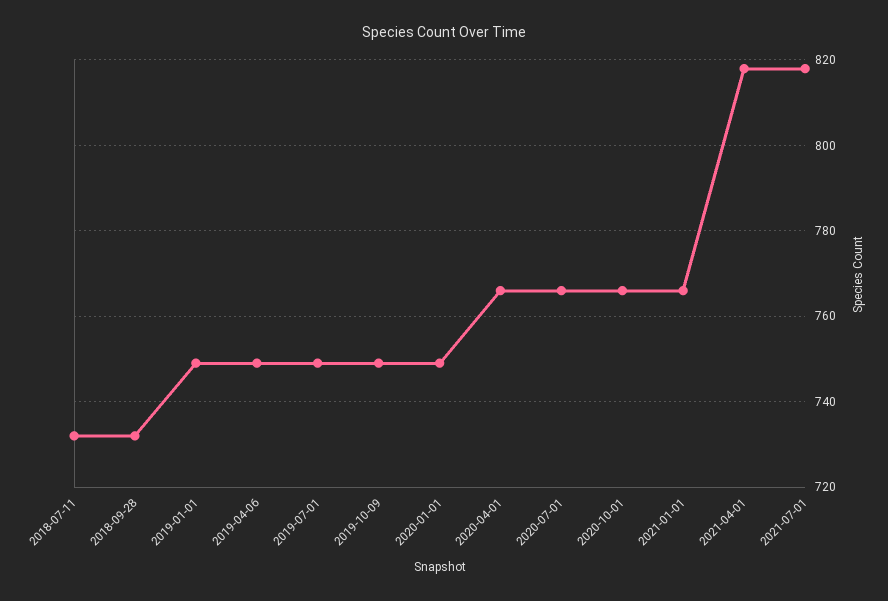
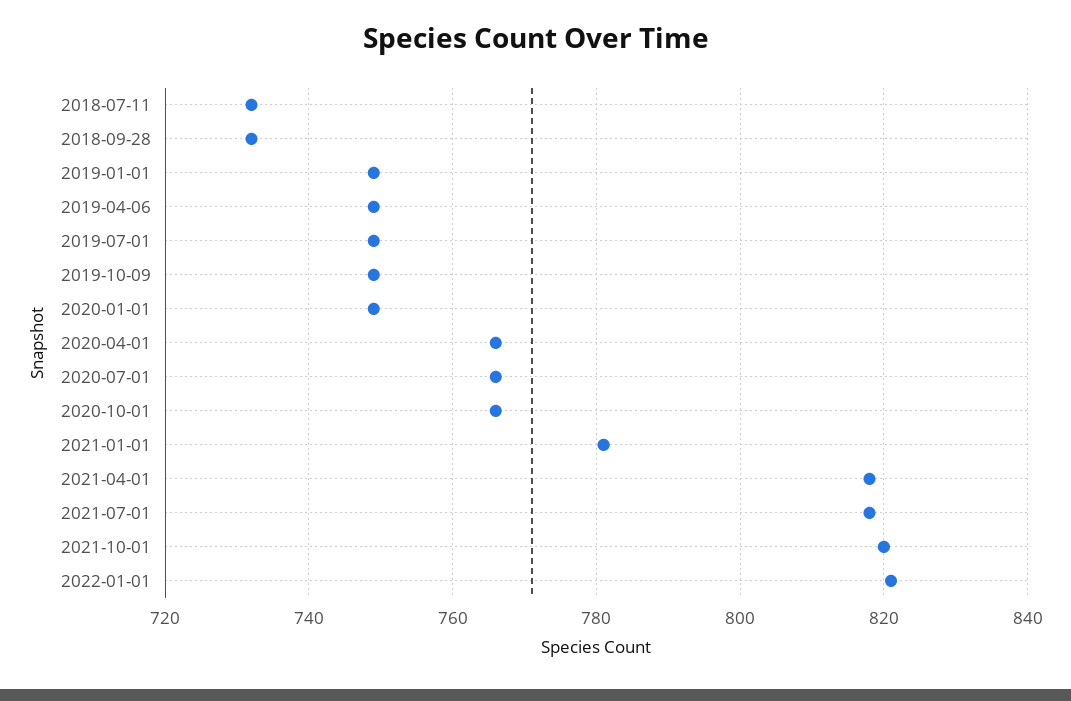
2021-01-01: 765 -> 780
2021-10-01: none -> 820
2022-01-01: none -> 820

